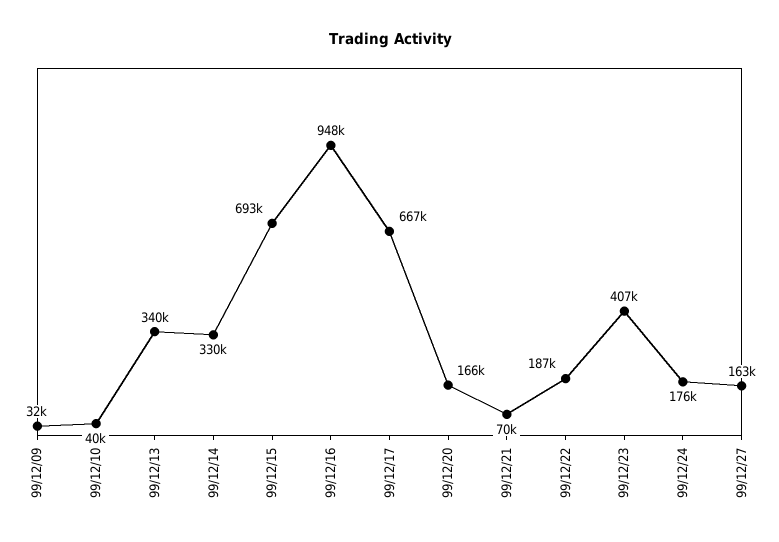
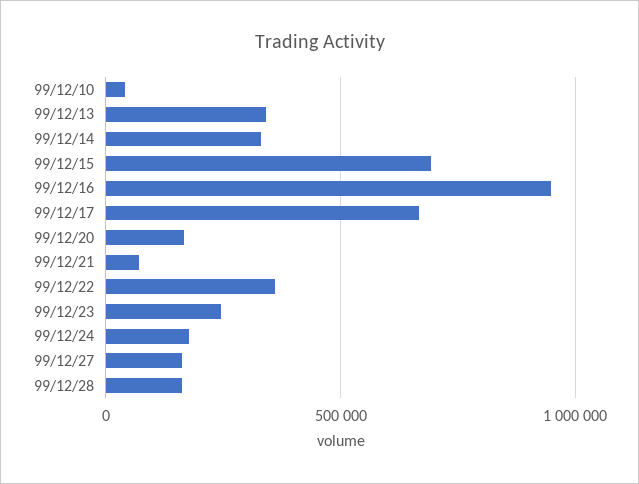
99/12/09: 32000 -> none
99/12/22: 187000 -> 350000
99/12/23: 407000 -> 250000
99/12/28: none -> 150000

